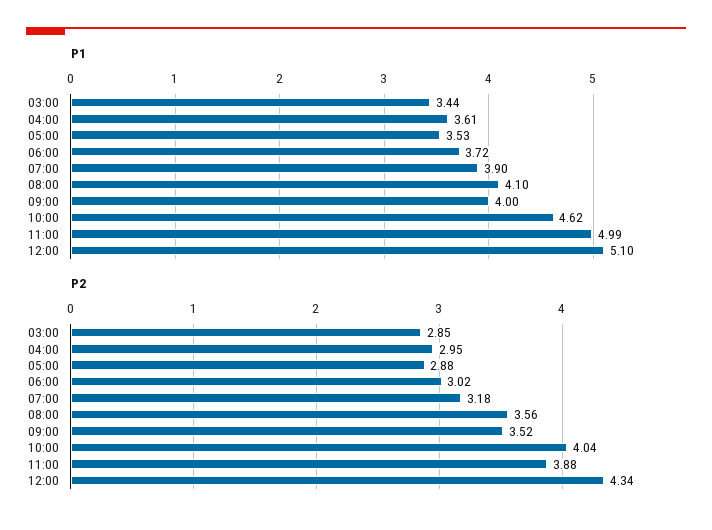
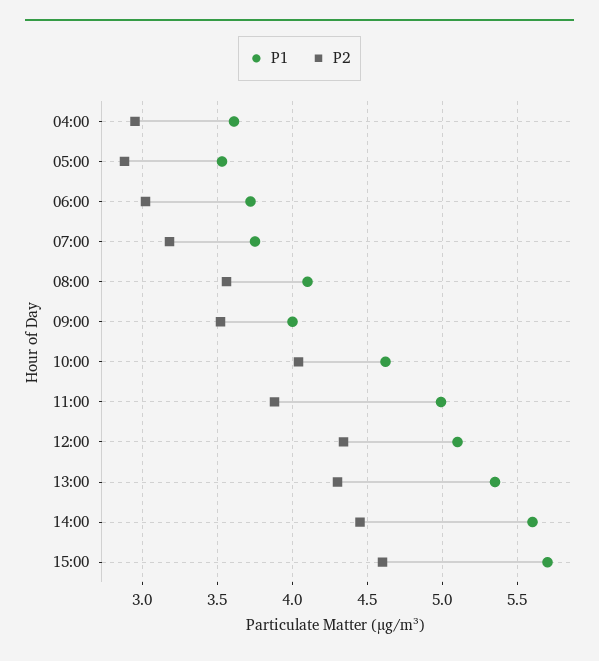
P1, 03:00: 3.44 -> none
P1, 07:00: 3.9 -> 3.75
P2, 03:00: 2.85 -> none
P1, 13:00: none -> 5.35
P2, 13:00: none -> 4.3
P1, 14:00: none -> 5.6
P2, 14:00: none -> 4.45
P1, 15:00: none -> 5.7
P2, 15:00: none -> 4.6

